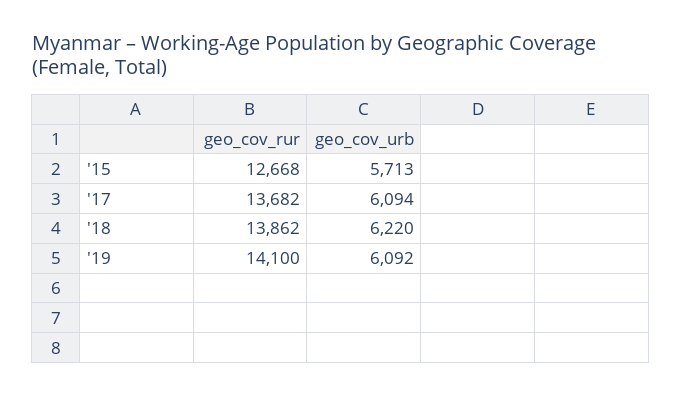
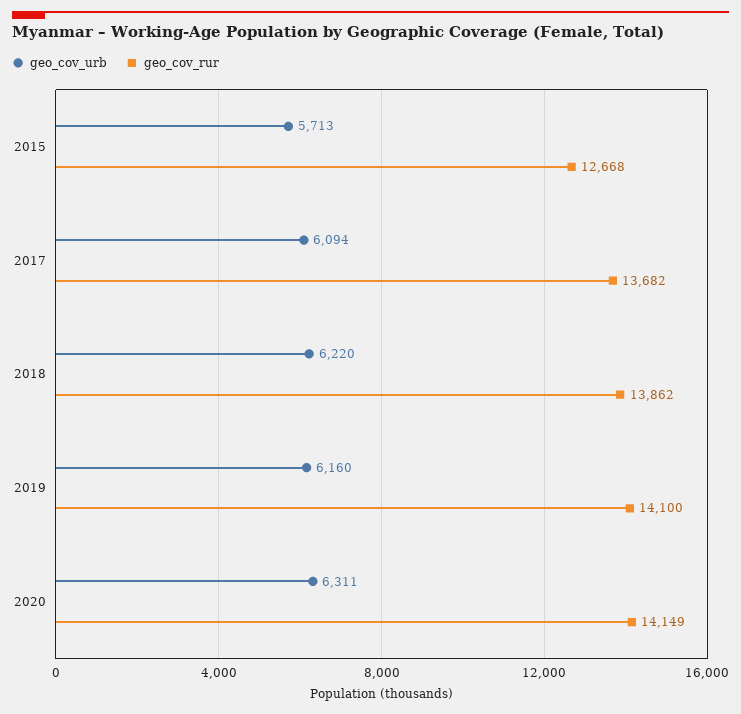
geo_cov_urb, '19: 6092 -> 6160
geo_cov_urb, 2020: none -> 6311
geo_cov_rur, 2020: none -> 14149

